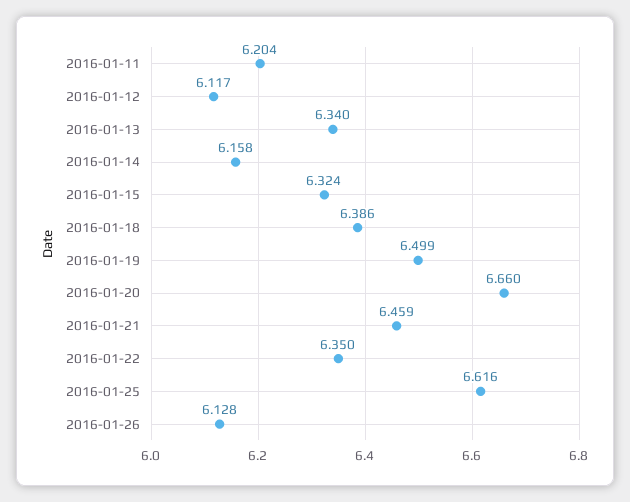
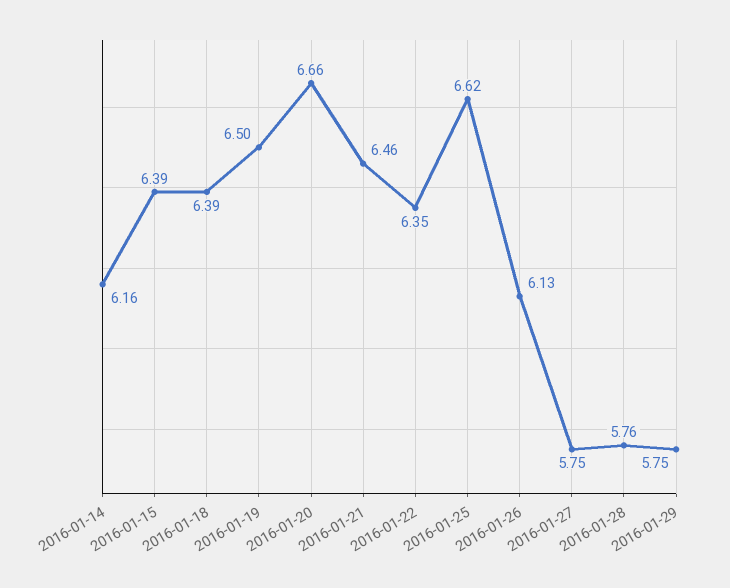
2016-01-11: 6.204 -> none
2016-01-12: 6.117 -> none
2016-01-13: 6.34 -> none
2016-01-15: 6.324 -> 6.39
2016-01-27: none -> 5.75
2016-01-28: none -> 5.76
2016-01-29: none -> 5.75

